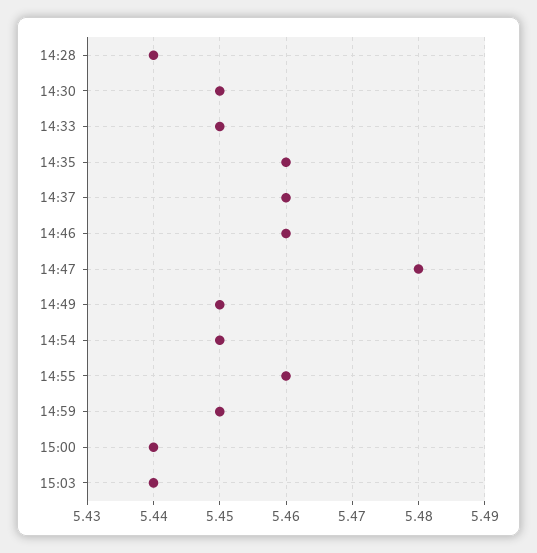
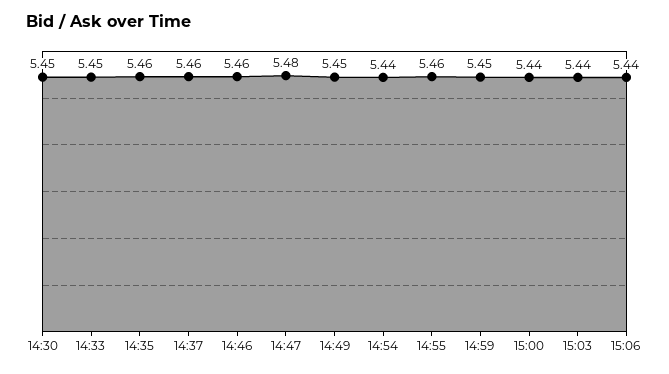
14:28: 5.44 -> none
14:54: 5.45 -> 5.44
15:06: none -> 5.44

